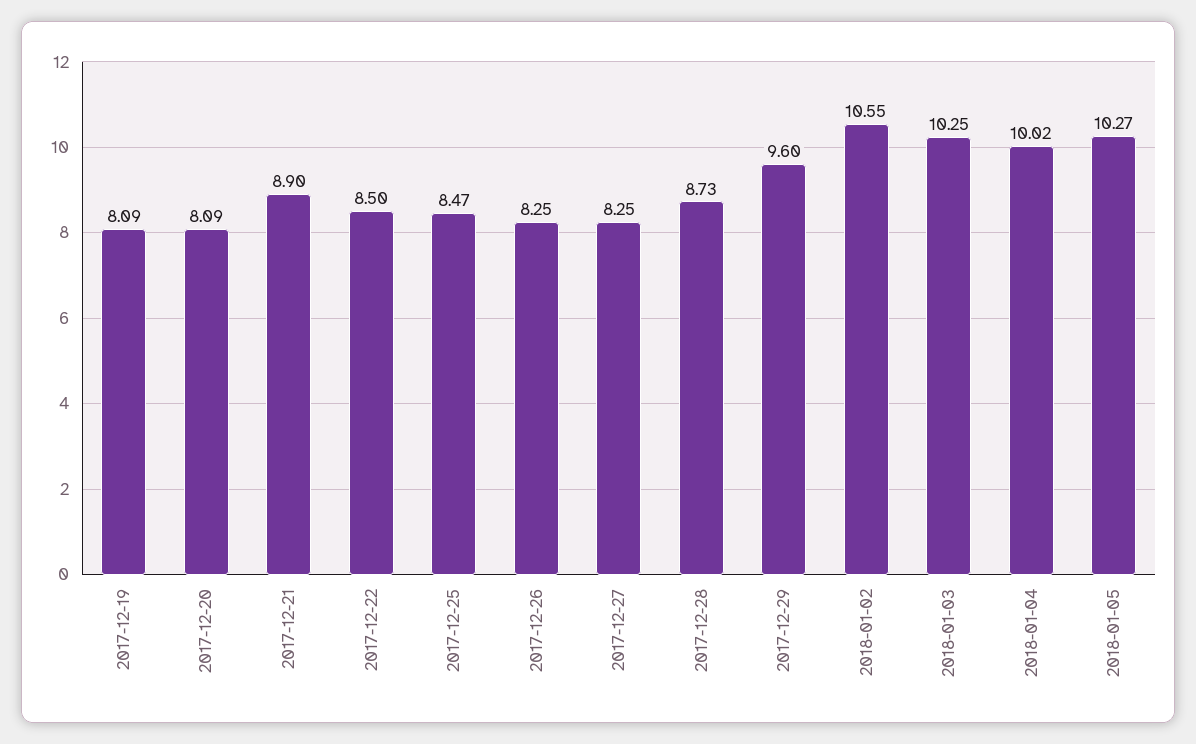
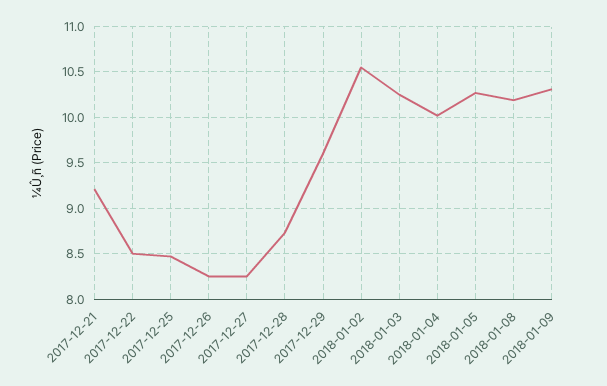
2017-12-19: 8.09 -> none
2017-12-20: 8.09 -> none
2017-12-21: 8.9 -> 9.2
2018-01-08: none -> 10.2
2018-01-09: none -> 10.3

